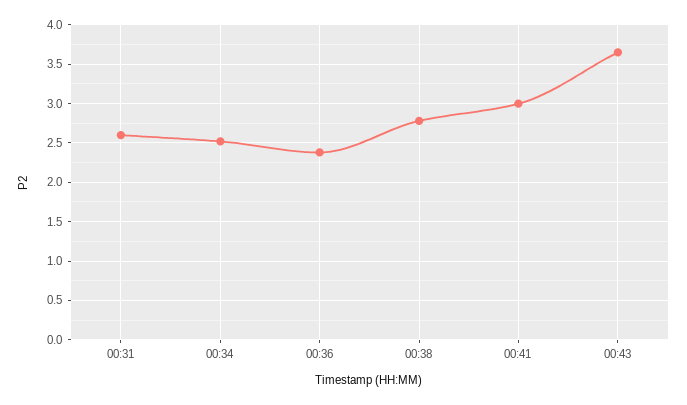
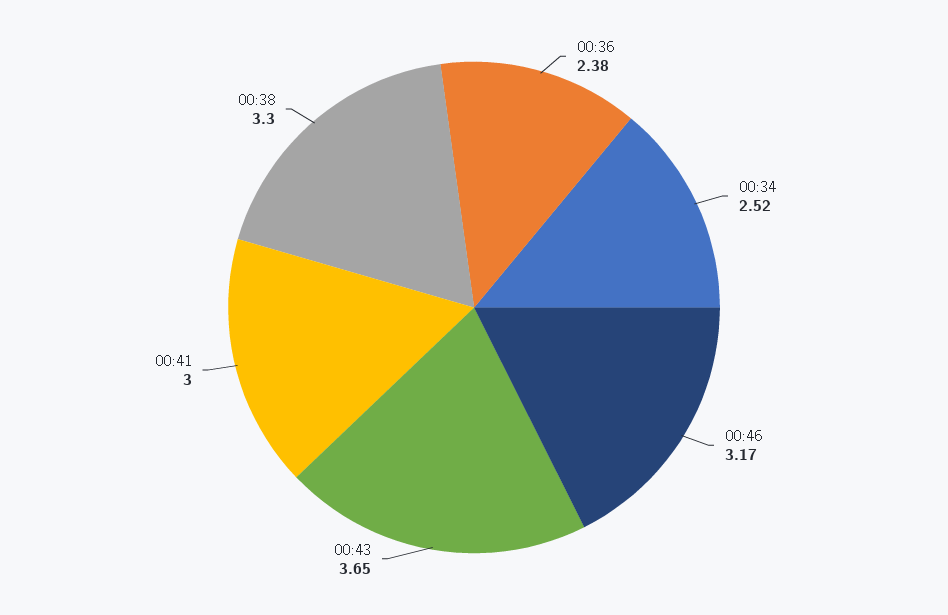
00:31: 2.6 -> none
00:38: 2.8 -> 3.3
00:46: none -> 3.17

